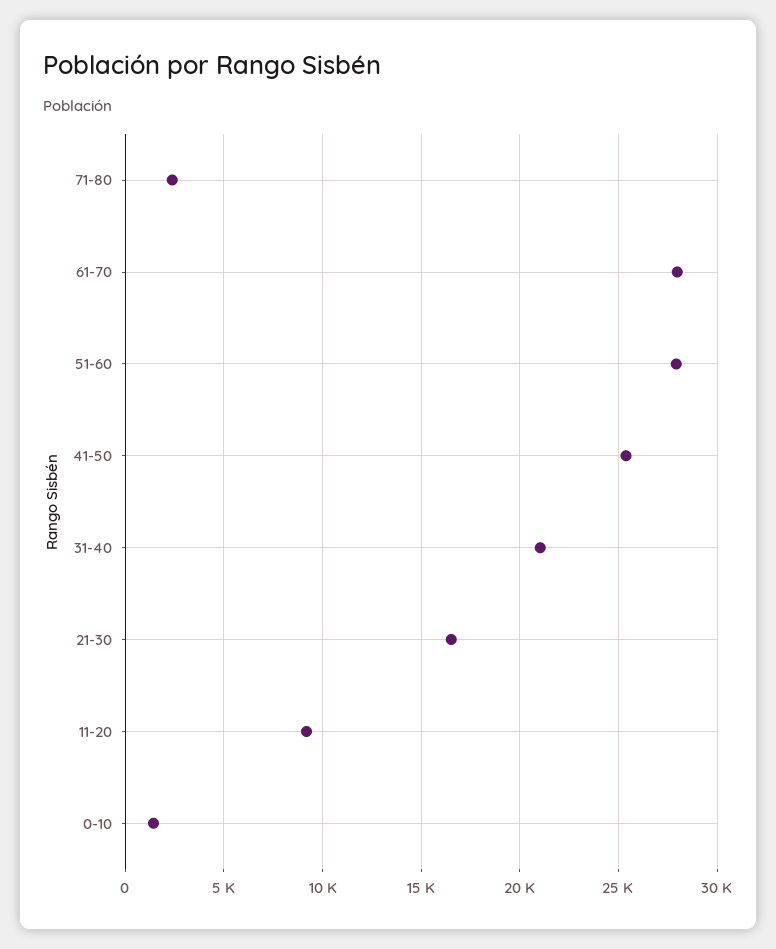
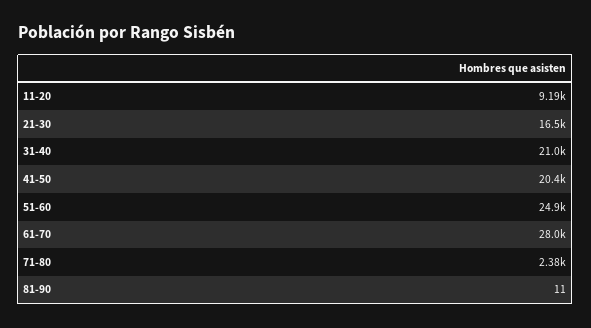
51-60: 28000 -> 24900
41-50: 25500 -> 20400
0-10: 1500 -> none
81-90: none -> 11

